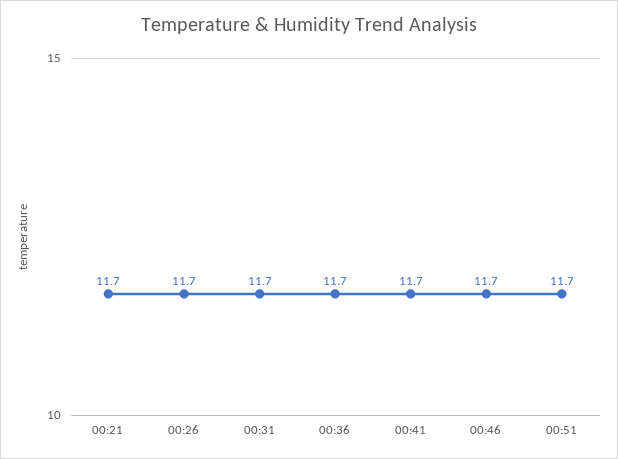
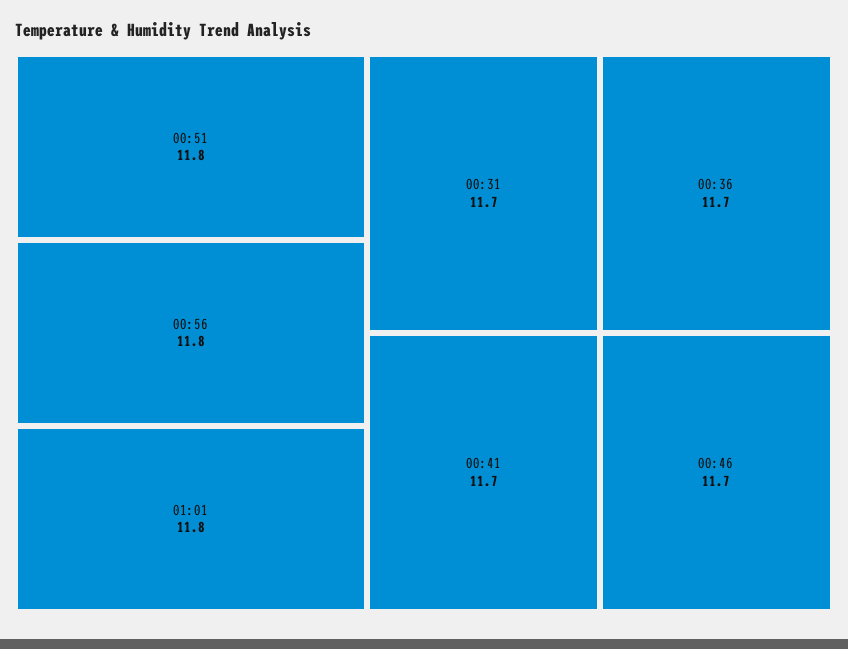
00:21: 11.7 -> none
00:26: 11.7 -> none
00:51: 11.7 -> 11.8
00:56: none -> 11.8
01:01: none -> 11.8

